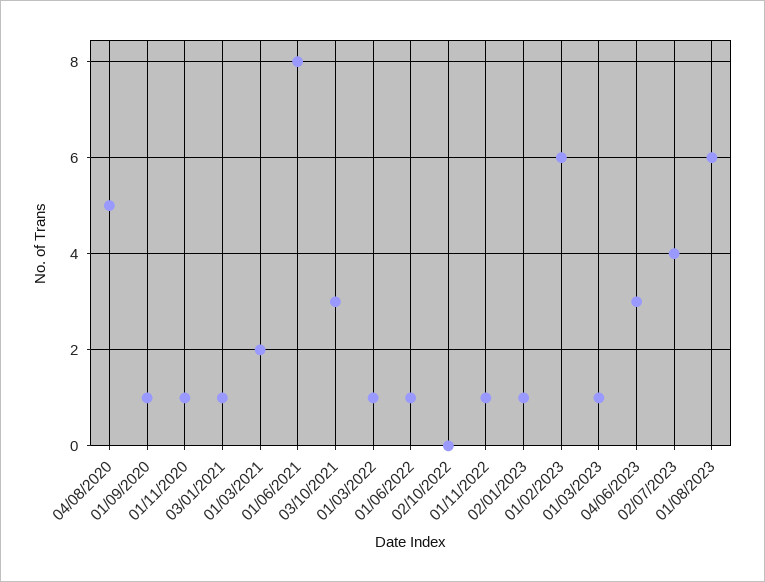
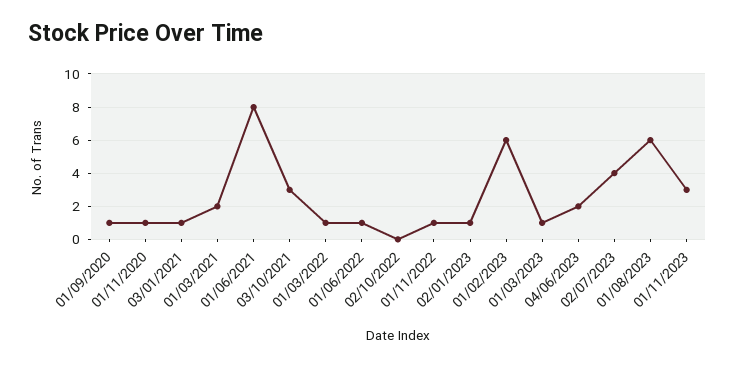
04/08/2020: 5 -> none
04/06/2023: 3 -> 2
01/11/2023: none -> 3

